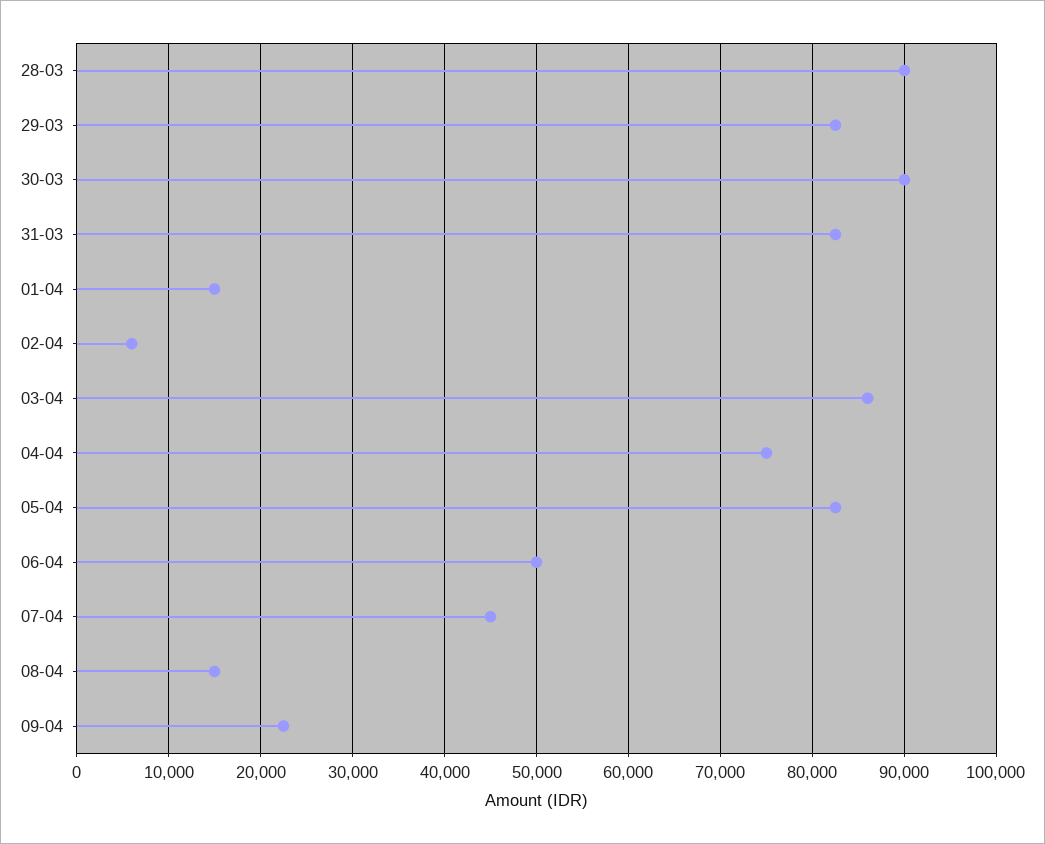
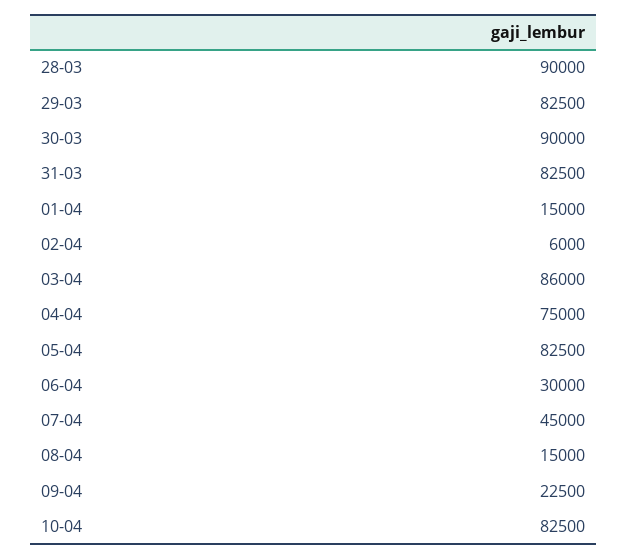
06-04: 50000 -> 30000
10-04: none -> 82500

